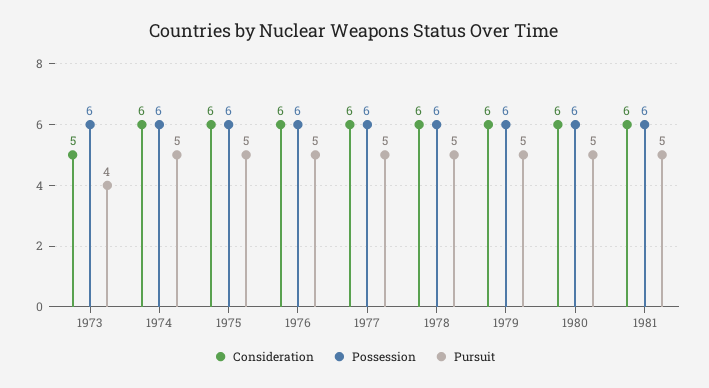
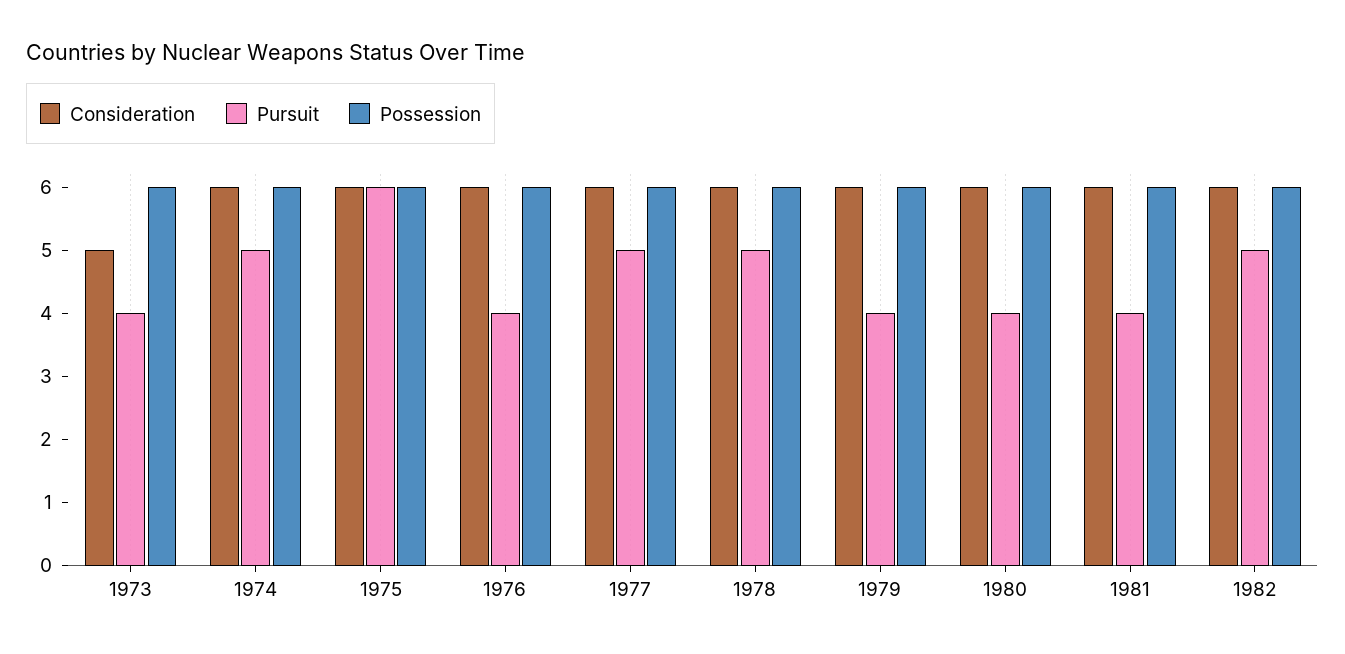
Pursuit, 1975: 5 -> 6
Pursuit, 1976: 5 -> 4
Pursuit, 1979: 5 -> 4
Pursuit, 1980: 5 -> 4
Pursuit, 1981: 5 -> 4
Consideration, 1982: none -> 6
Pursuit, 1982: none -> 5
Possession, 1982: none -> 6

